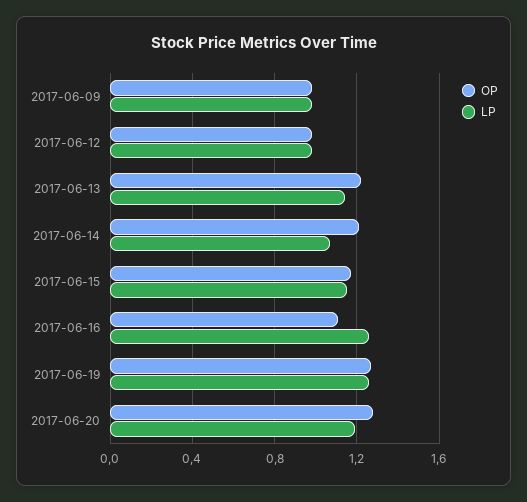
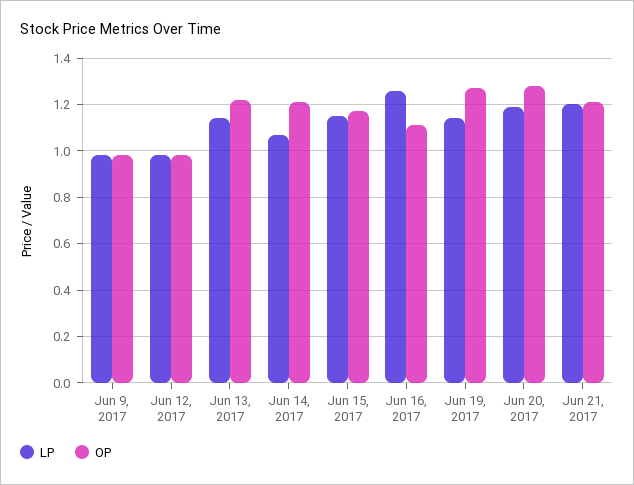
LP, 2017-06-19: 1.25 -> 1.15
LP, Jun 21, 2017: none -> 1.2
OP, Jun 21, 2017: none -> 1.2

